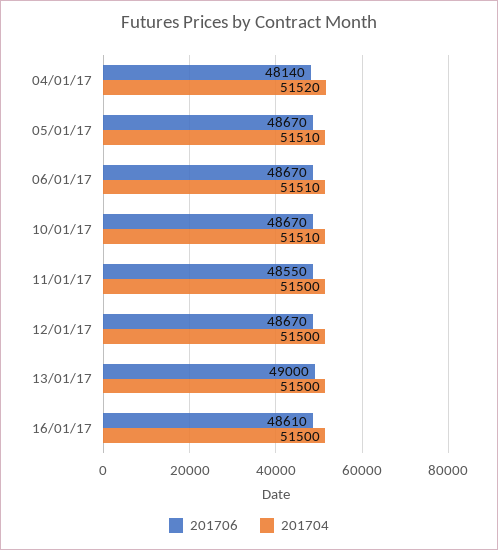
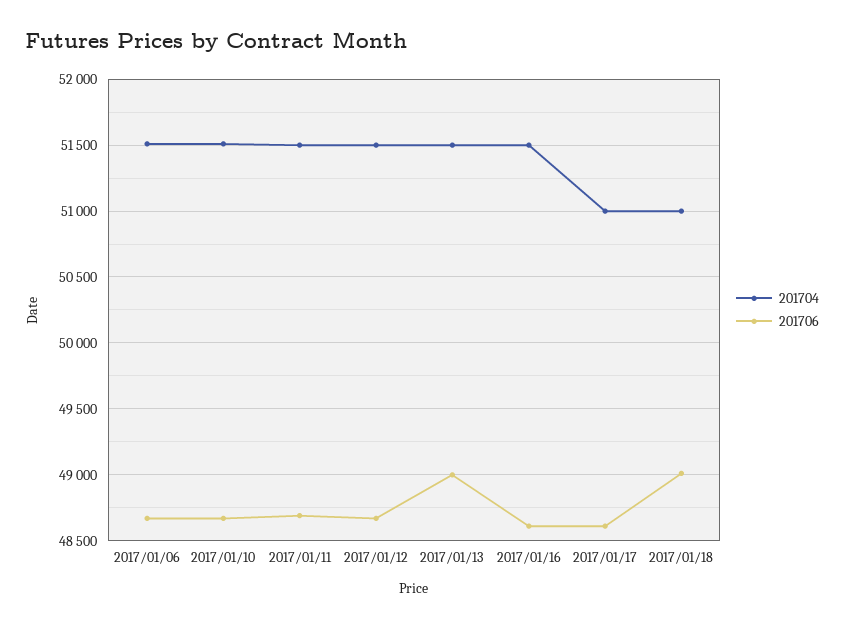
201706, 04/01/17: 48140 -> none
201704, 04/01/17: 51520 -> none
201706, 05/01/17: 48670 -> none
201704, 05/01/17: 51510 -> none
201706, 11/01/17: 48550 -> 48700
201704, 2017/01/17: none -> 51000
201706, 2017/01/17: none -> 48600
201704, 2017/01/18: none -> 51000
201706, 2017/01/18: none -> 49000

